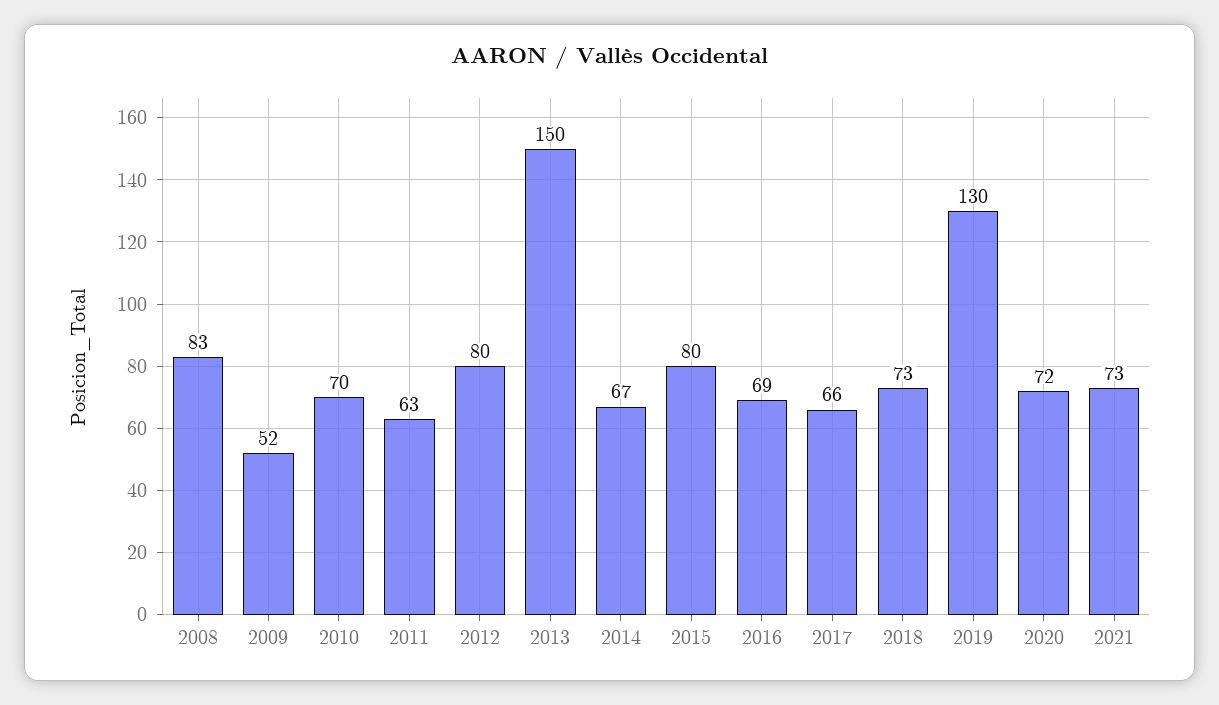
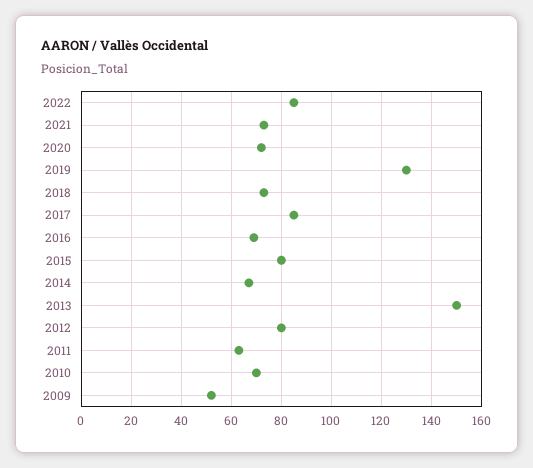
2008: 83 -> none
2017: 66 -> 85
2022: none -> 85

